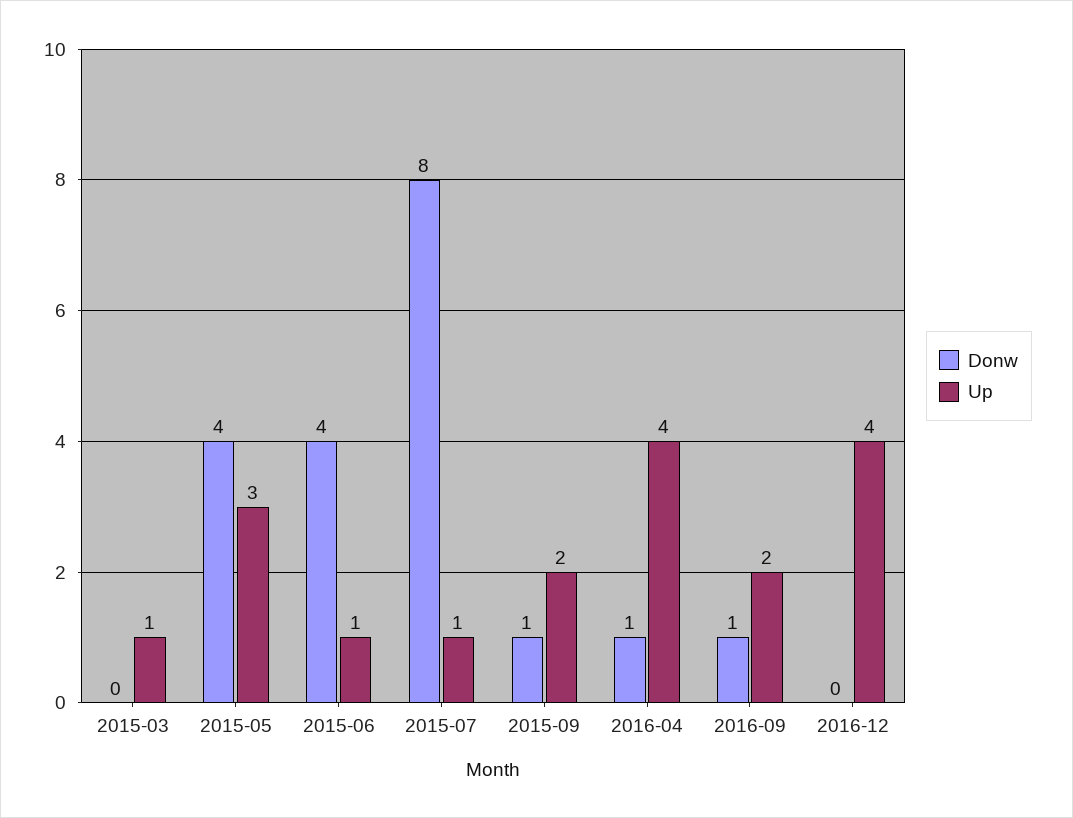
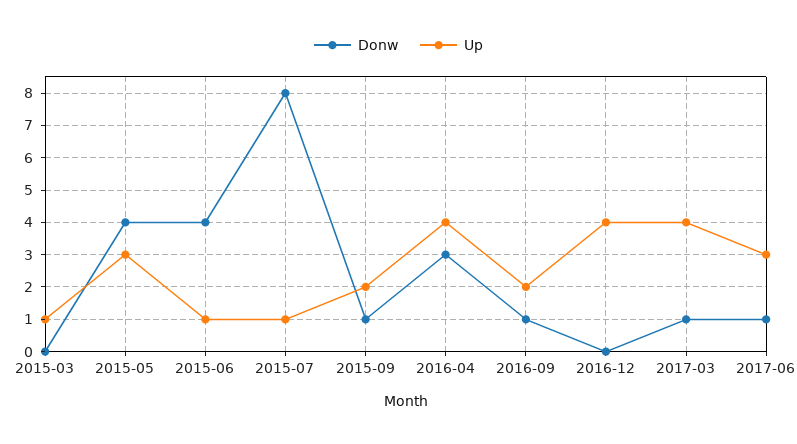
Donw, 2016-04: 1 -> 3
Donw, 2017-03: none -> 1
Up, 2017-03: none -> 4
Donw, 2017-06: none -> 1
Up, 2017-06: none -> 3

